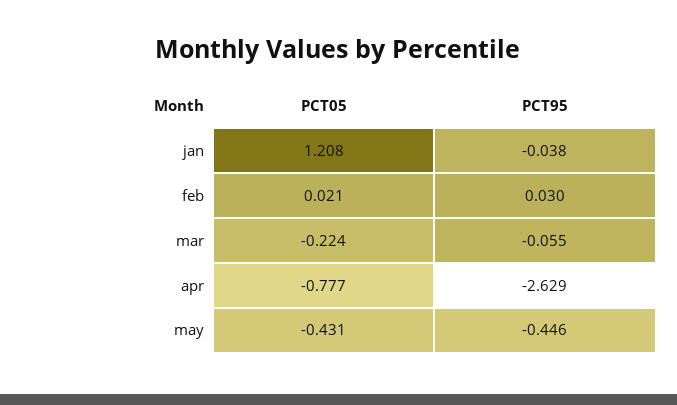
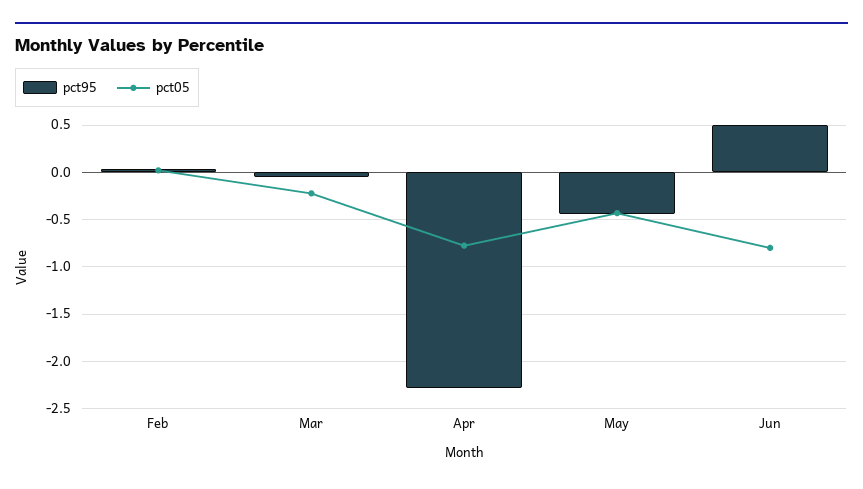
PCT05, jan: 1.208 -> none
PCT95, jan: -0.038 -> none
PCT95, apr: -2.629 -> -2.3
PCT95, Jun: none -> 0.5
PCT05, Jun: none -> -0.8

